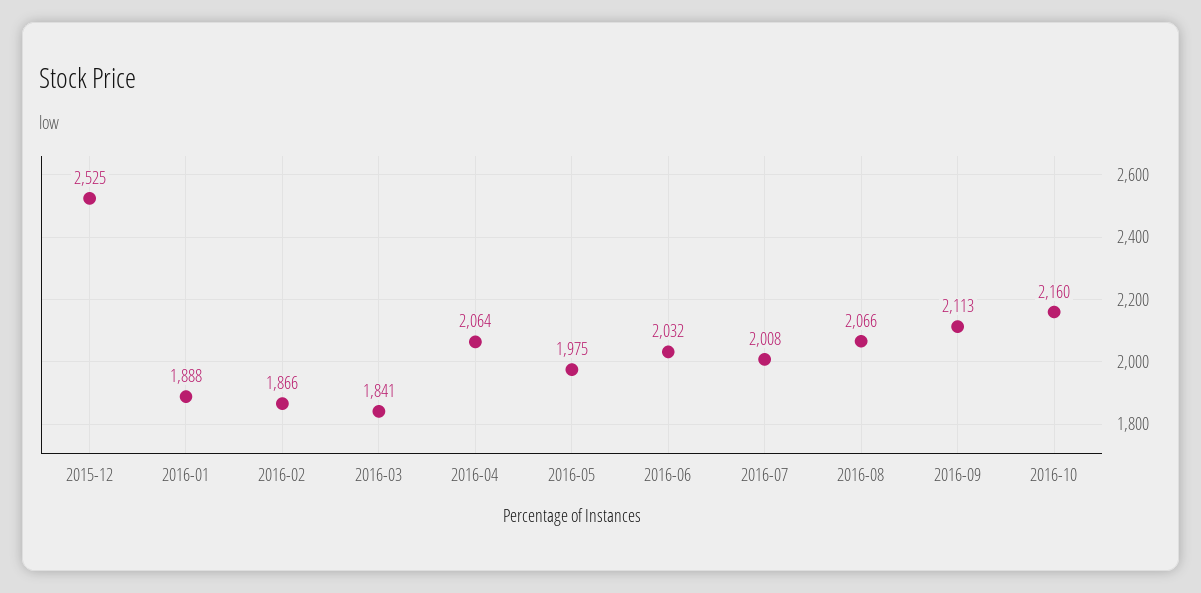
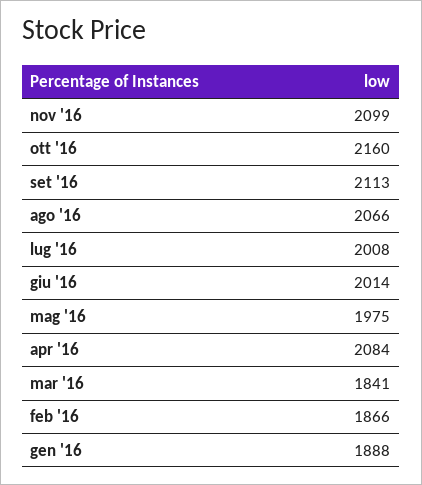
2015-12: 2525 -> none
2016-04: 2064 -> 2084
2016-06: 2032 -> 2014
nov '16: none -> 2099

